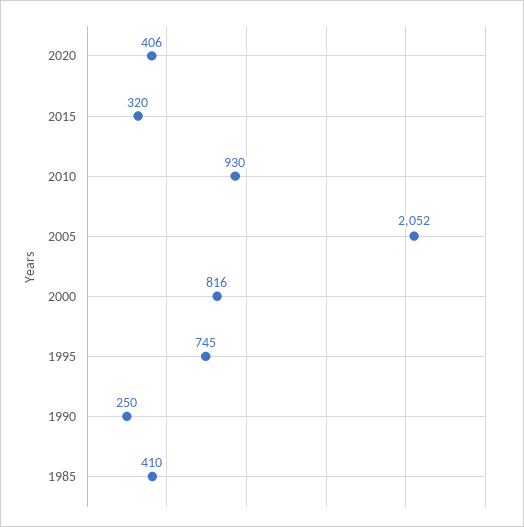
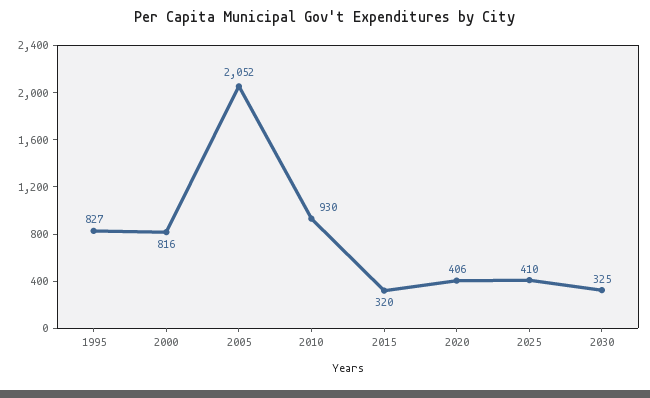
1995: 745 -> 827
1990: 250 -> none
1985: 410 -> none
2025: none -> 410
2030: none -> 325

